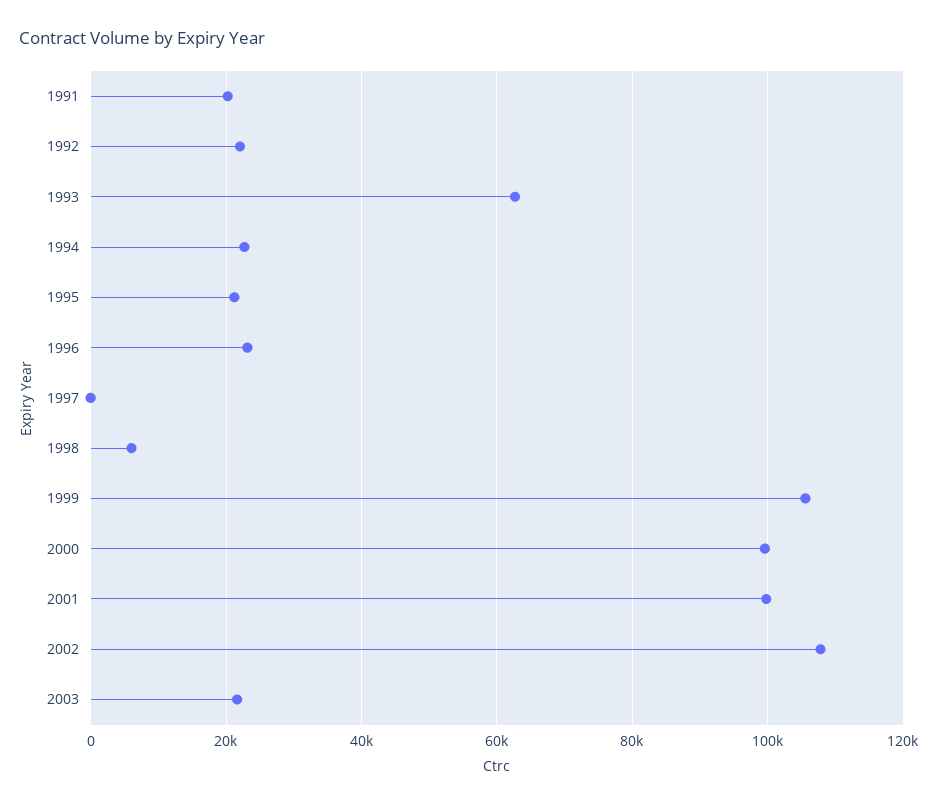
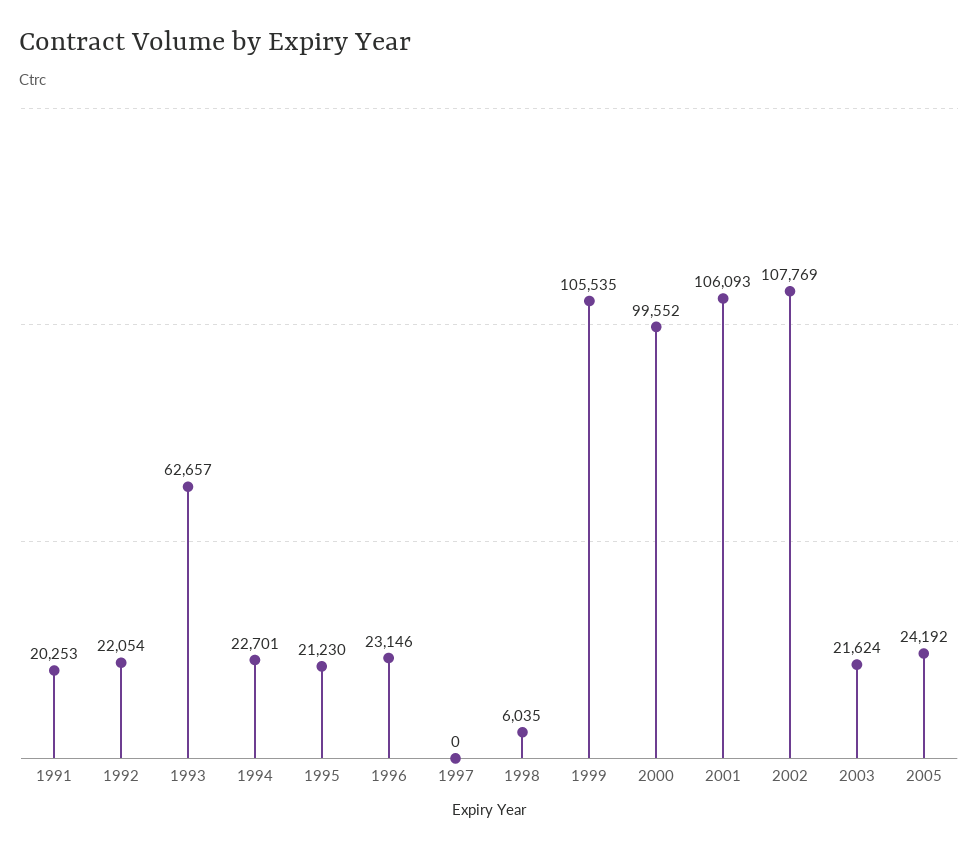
2001: 100000 -> 106093
2005: none -> 24192

